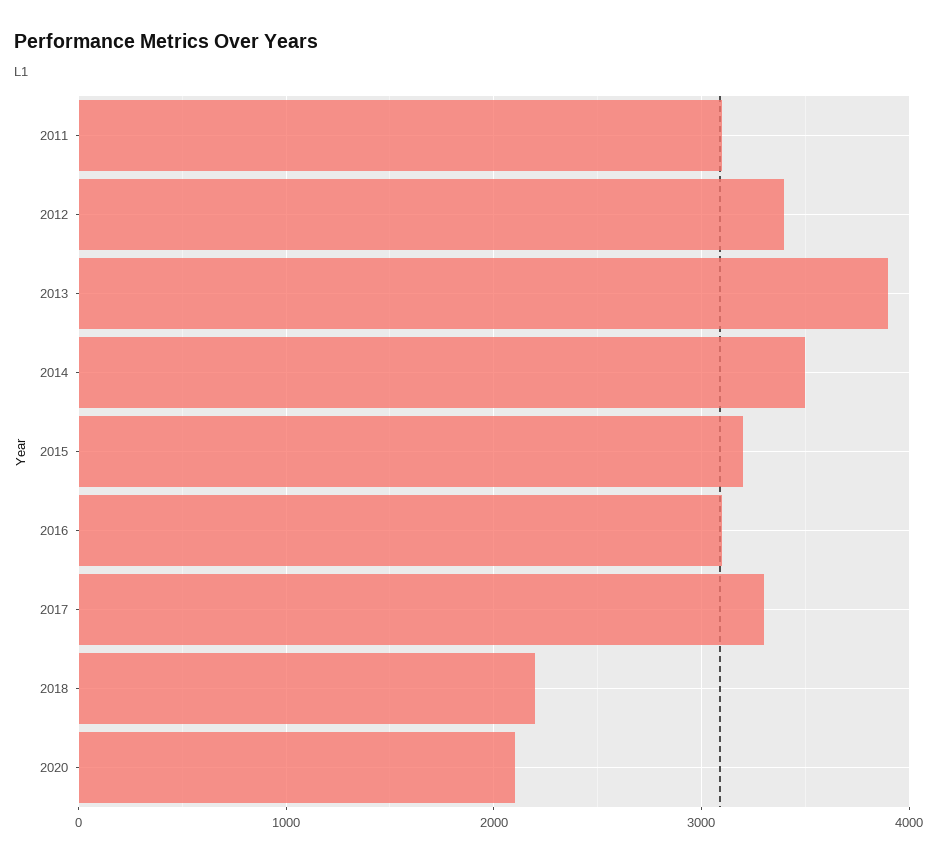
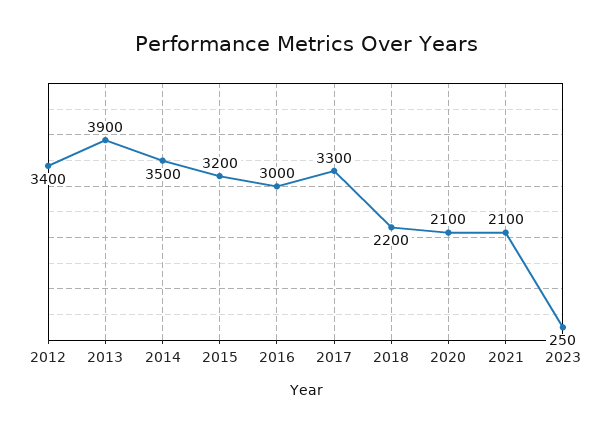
2011: 3100 -> none
2016: 3100 -> 3000
2021: none -> 2100
2023: none -> 250

